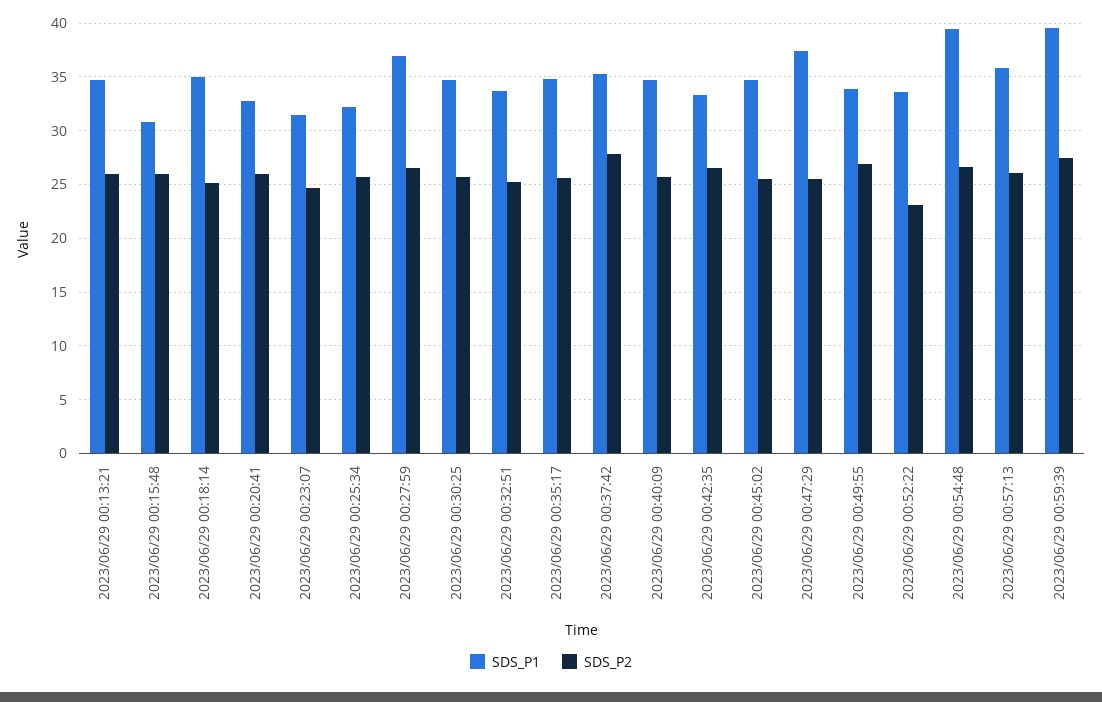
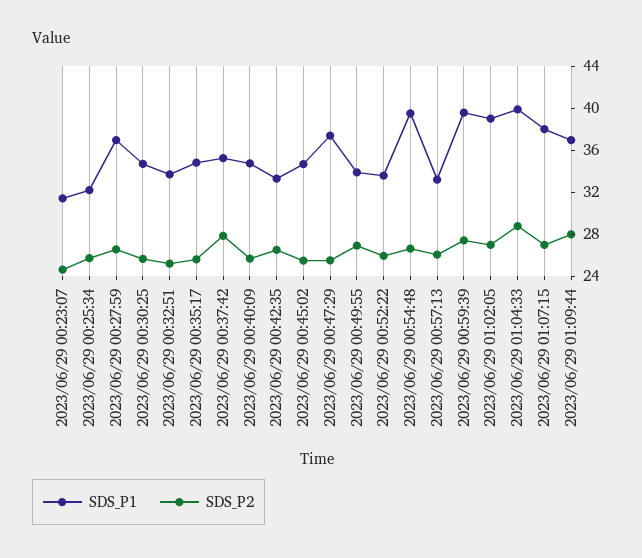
SDS_P1, 2023/06/29 00:13:21: 35 -> none
SDS_P2, 2023/06/29 00:13:21: 26 -> none
SDS_P1, 2023/06/29 00:15:48: 31 -> none
SDS_P2, 2023/06/29 00:15:48: 26 -> none
SDS_P1, 2023/06/29 00:18:14: 35 -> none
SDS_P2, 2023/06/29 00:18:14: 25 -> none
SDS_P1, 2023/06/29 00:20:41: 33 -> none
SDS_P2, 2023/06/29 00:20:41: 26 -> none
SDS_P2, 2023/06/29 00:52:22: 23 -> 26
SDS_P1, 2023/06/29 00:57:13: 36 -> 33
SDS_P1, 2023/06/29 01:02:05: none -> 39
SDS_P2, 2023/06/29 01:02:05: none -> 27
SDS_P1, 2023/06/29 01:04:33: none -> 40
SDS_P2, 2023/06/29 01:04:33: none -> 29
SDS_P1, 2023/06/29 01:07:15: none -> 38
SDS_P2, 2023/06/29 01:07:15: none -> 27
SDS_P1, 2023/06/29 01:09:44: none -> 37
SDS_P2, 2023/06/29 01:09:44: none -> 28

